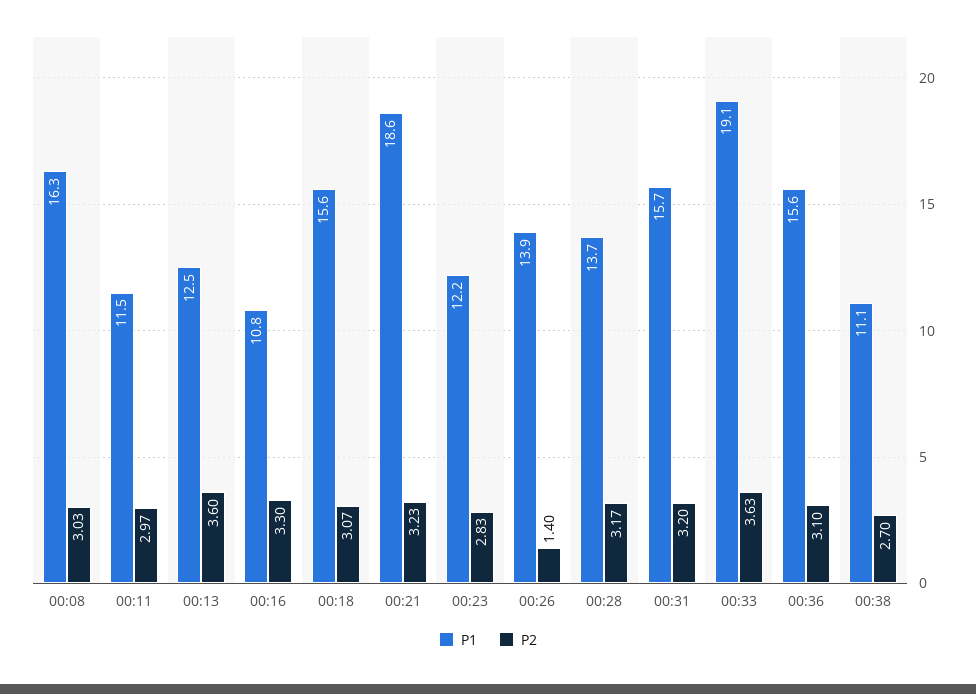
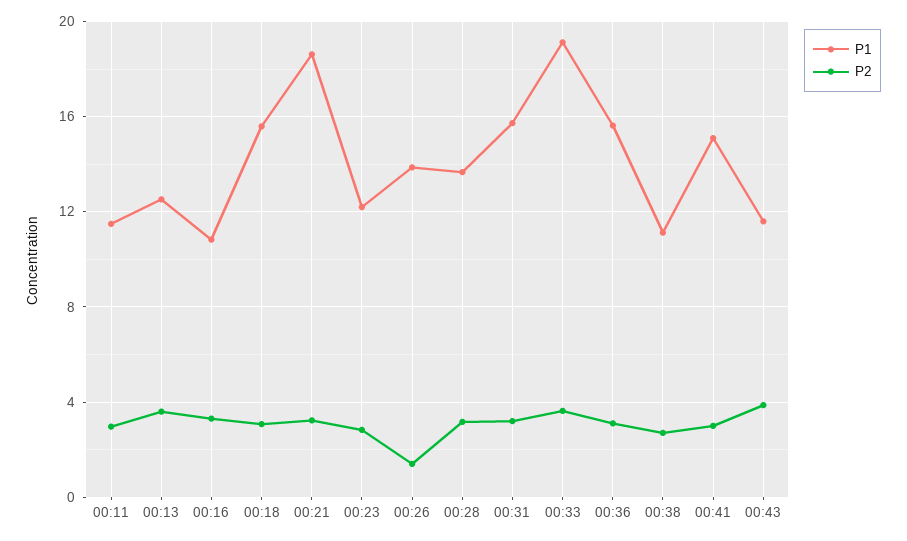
P1, 00:08: 16.3 -> none
P2, 00:08: 3.03 -> none
P1, 00:41: none -> 15
P2, 00:41: none -> 3
P1, 00:43: none -> 11.5
P2, 00:43: none -> 4

